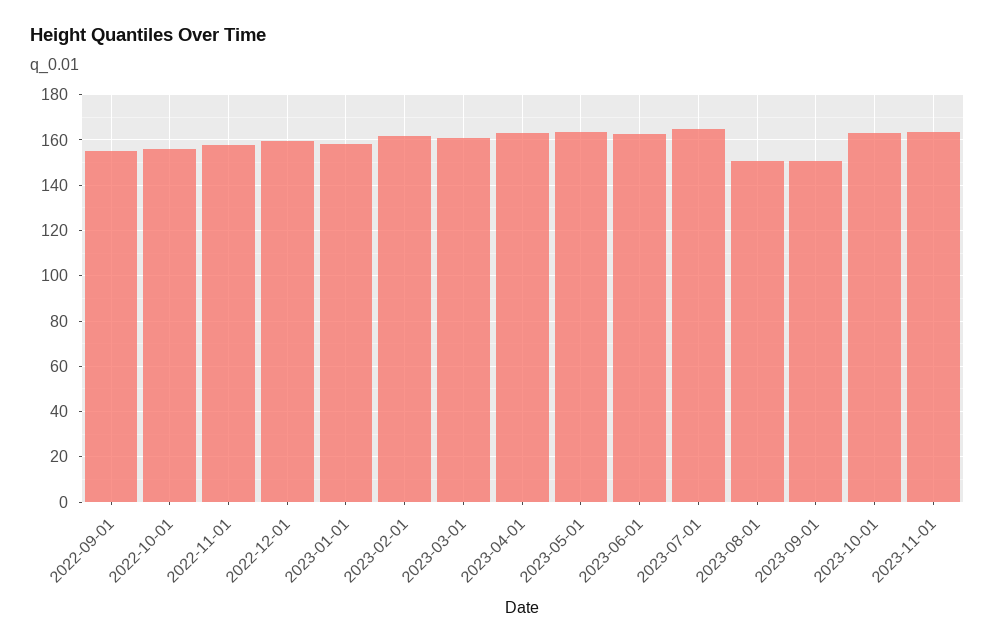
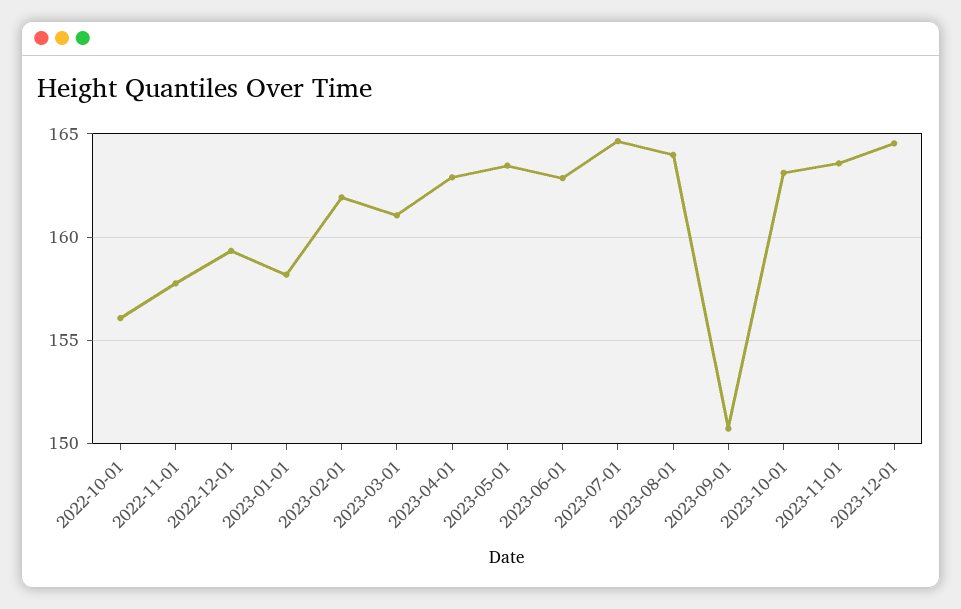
2022-09-01: 155 -> none
2023-08-01: 150 -> 164
2023-12-01: none -> 164.5

